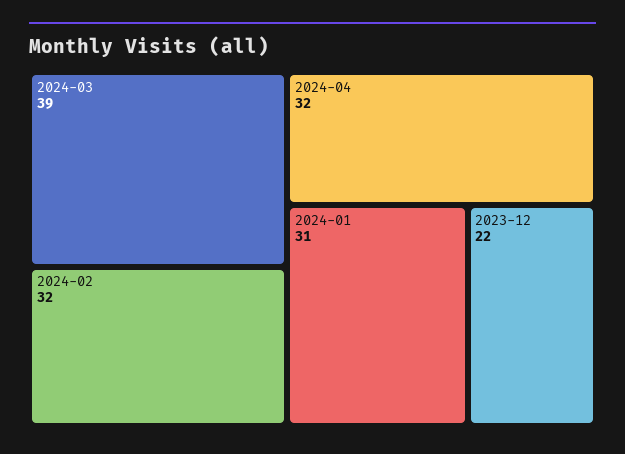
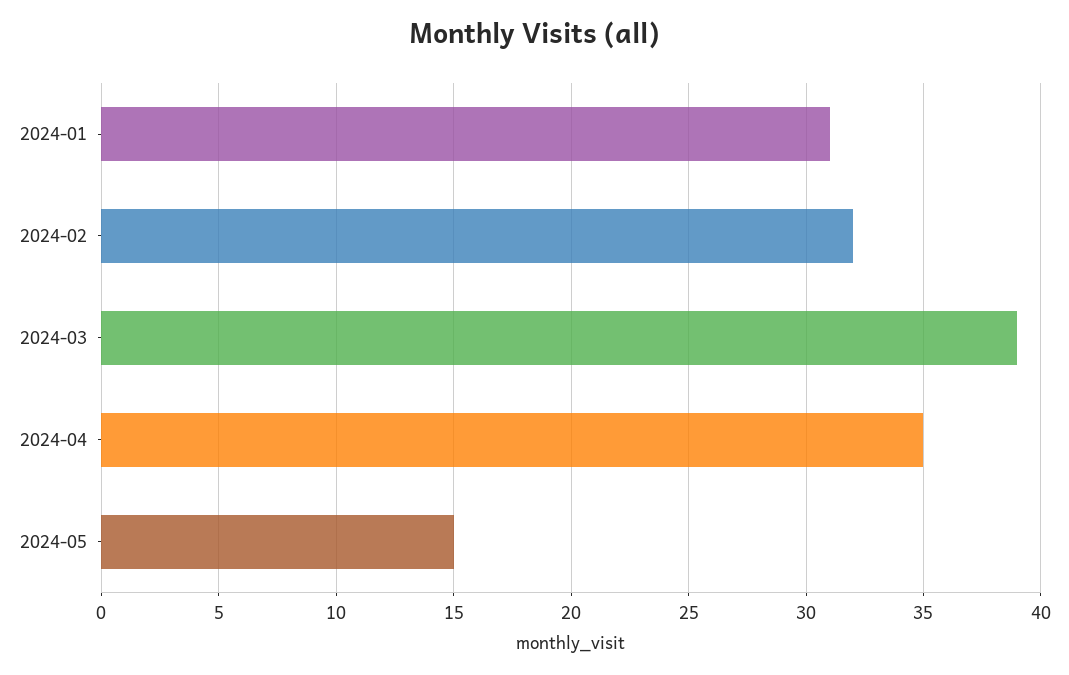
2024-04: 32 -> 35
2023-12: 22 -> none
2024-05: none -> 15

